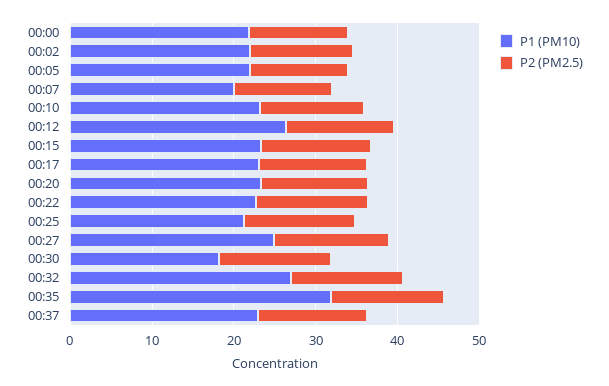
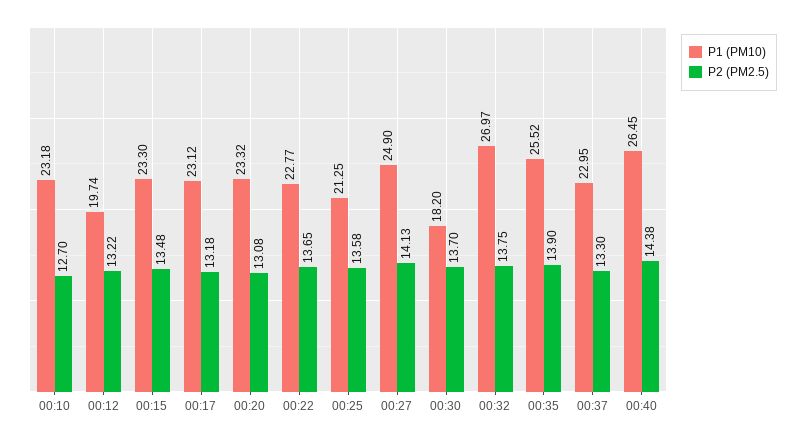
P1 (PM10), 00:00: 22 -> none
P2 (PM2.5), 00:00: 12 -> none
P1 (PM10), 00:02: 22 -> none
P2 (PM2.5), 00:02: 12 -> none
P1 (PM10), 00:05: 22 -> none
P2 (PM2.5), 00:05: 12 -> none
P1 (PM10), 00:07: 20 -> none
P2 (PM2.5), 00:07: 12 -> none
P1 (PM10), 00:12: 26 -> 19.74
P1 (PM10), 00:35: 32 -> 25.52
P1 (PM10), 00:40: none -> 26.45
P2 (PM2.5), 00:40: none -> 14.38

